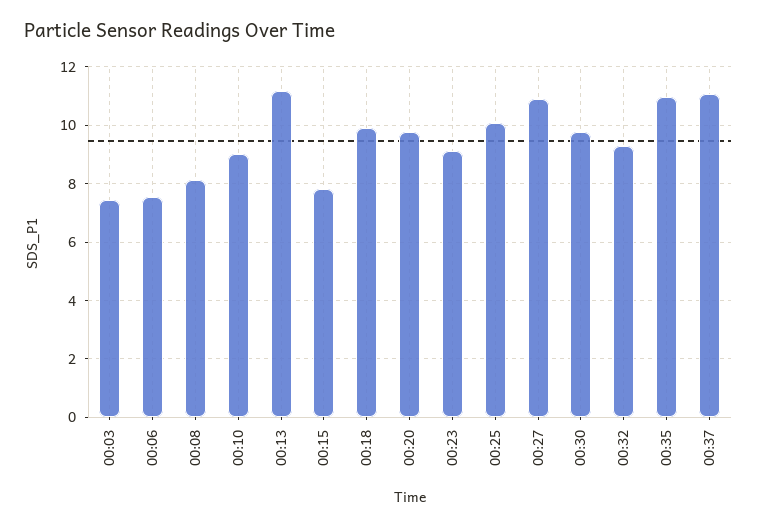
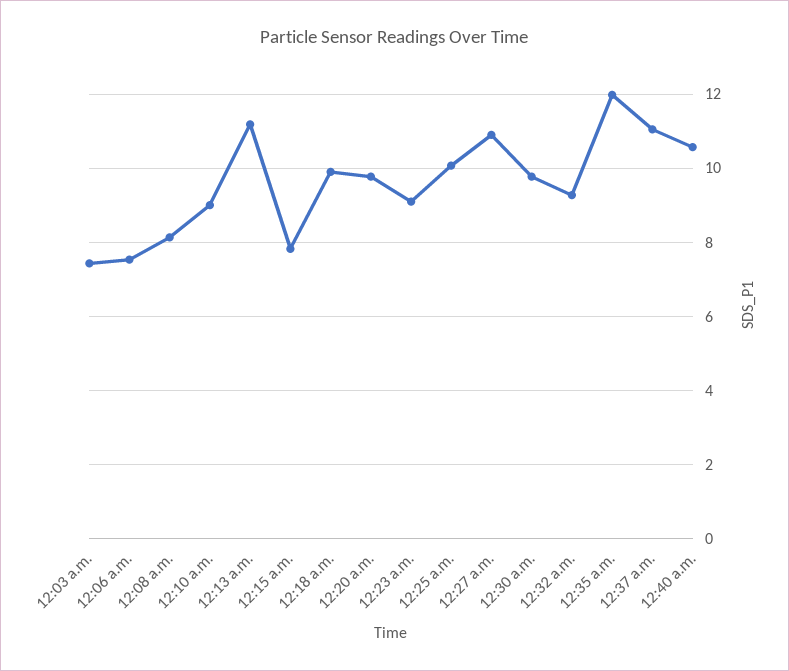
00:35: 11 -> 12
12:40 a.m.: none -> 10.6

